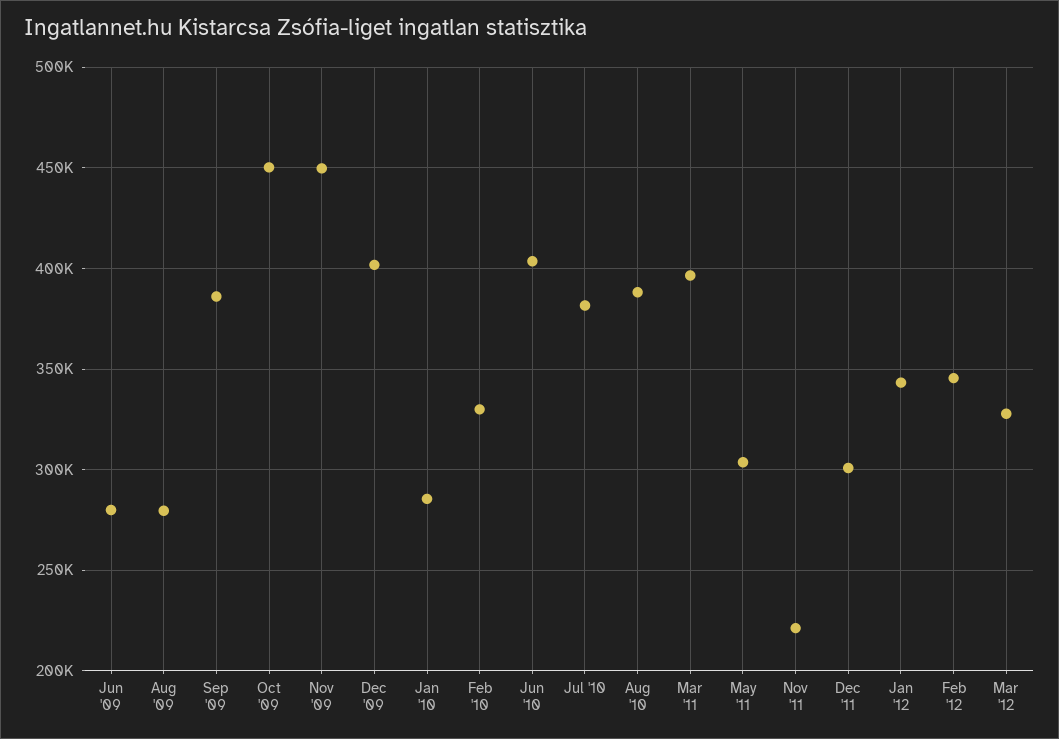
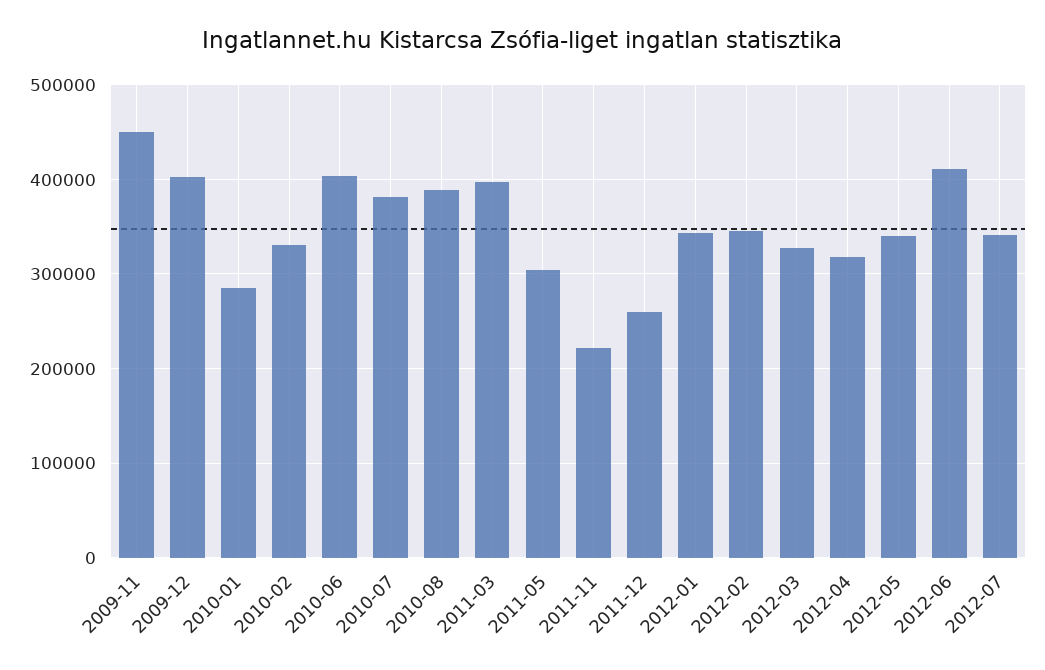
Jun '09: 280000 -> none
Aug '09: 280000 -> none
Sep '09: 385000 -> none
Oct '09: 450000 -> none
Dec '11: 300000 -> 260000
2012-04: none -> 320000
2012-05: none -> 340000
2012-06: none -> 410000
2012-07: none -> 340000

